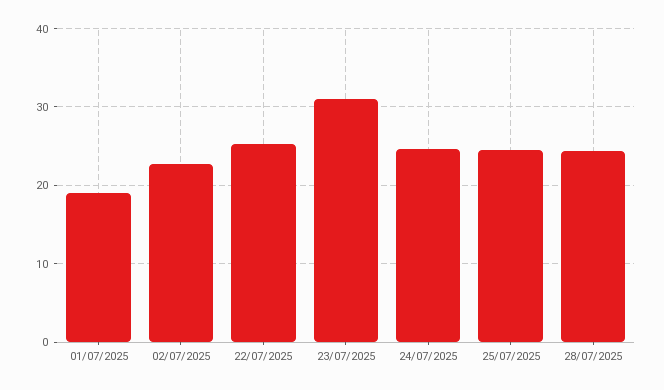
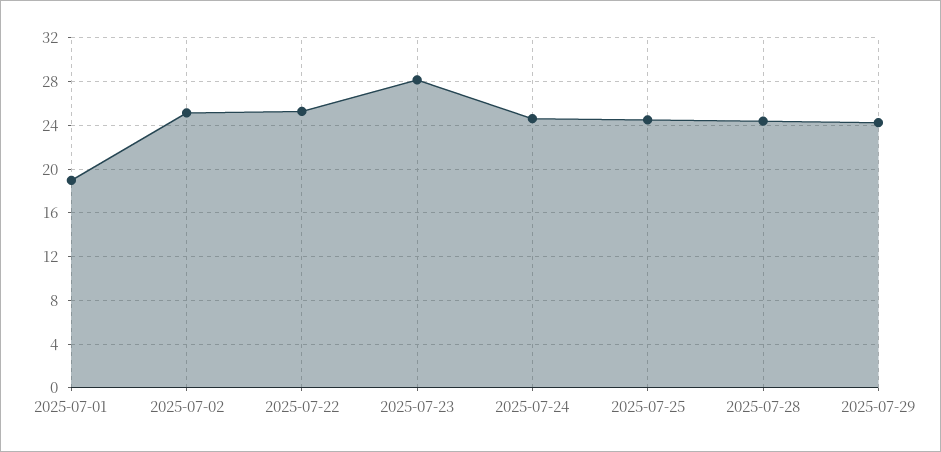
02/07/2025: 23 -> 25
23/07/2025: 31 -> 28
2025-07-29: none -> 24

